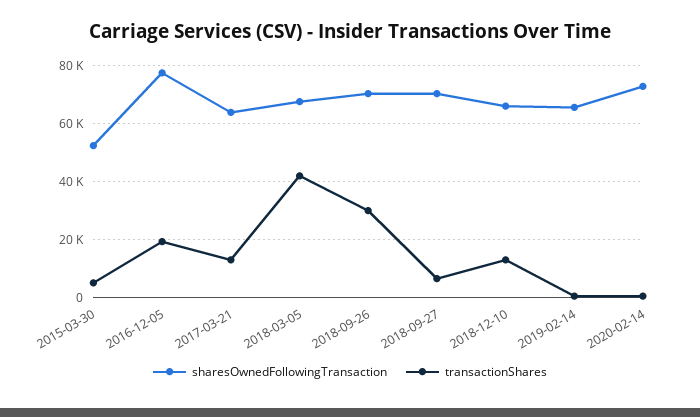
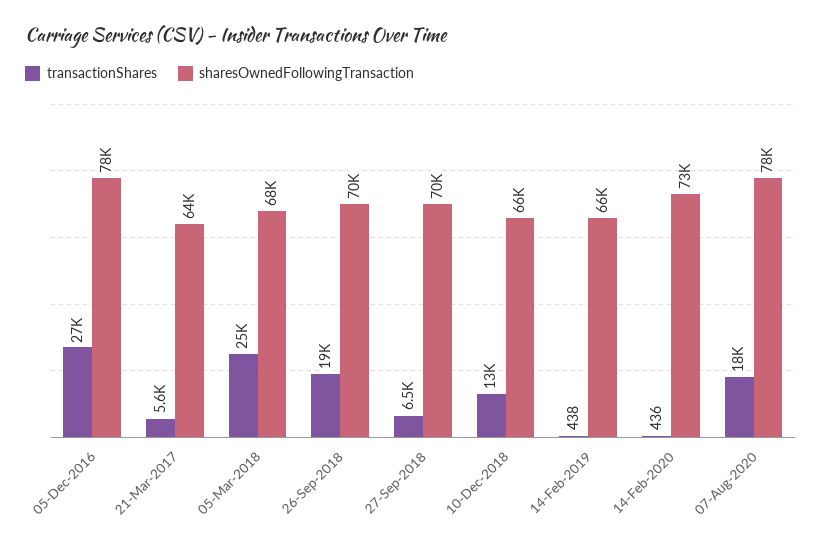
sharesOwnedFollowingTransaction, 2015-03-30: 52500 -> none
transactionShares, 2015-03-30: 5000 -> none
transactionShares, 2016-12-05: 20000 -> 27000
transactionShares, 2017-03-21: 12500 -> 5600
transactionShares, 2018-03-05: 42500 -> 25000
transactionShares, 2018-09-26: 30000 -> 19000
transactionShares, 07-Aug-2020: none -> 18000
sharesOwnedFollowingTransaction, 07-Aug-2020: none -> 78000

